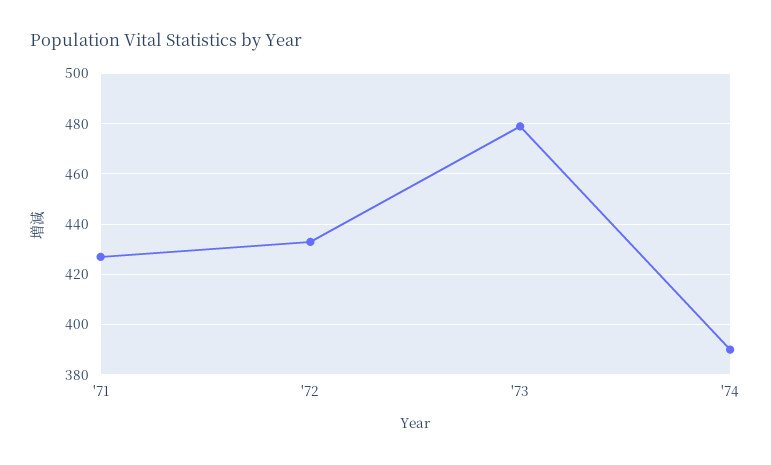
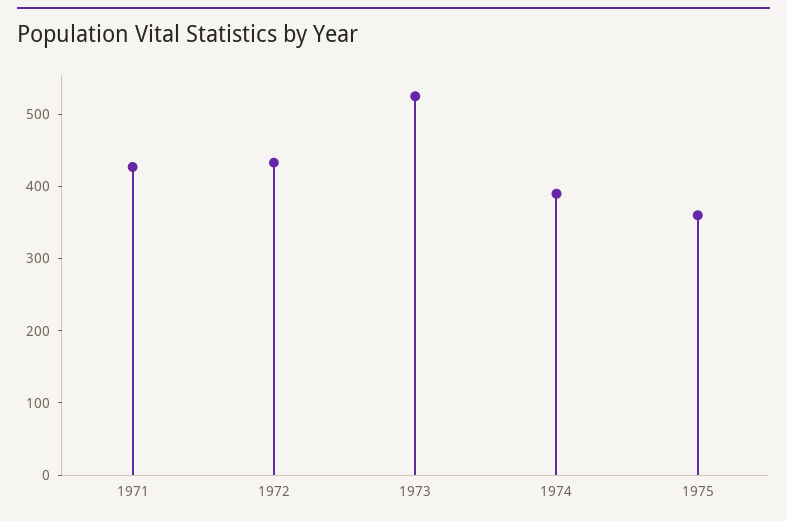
'73: 480 -> 520
1975: none -> 360

